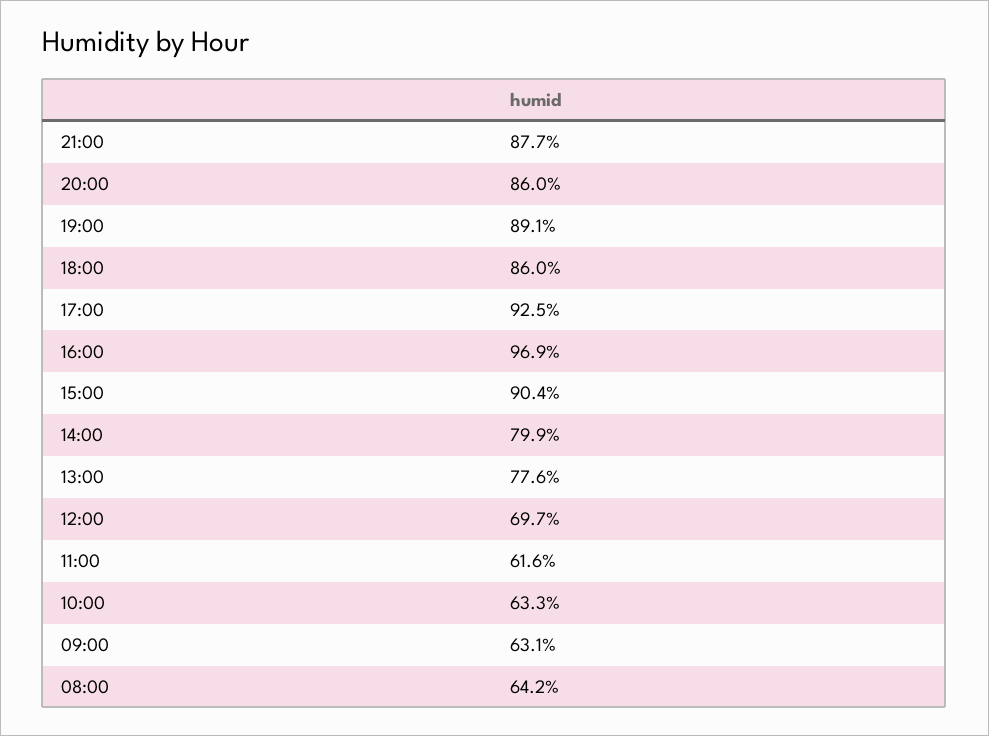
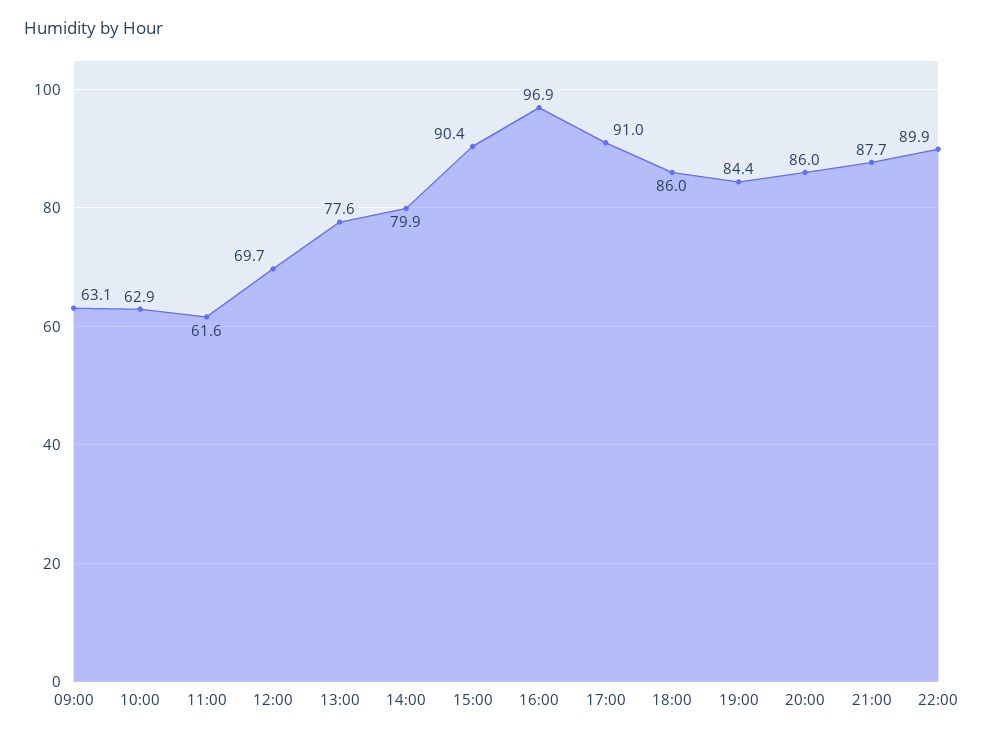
19:00: 89.1 -> 84.4
17:00: 92.5 -> 91
10:00: 63.3 -> 62.9
08:00: 64.2 -> none
22:00: none -> 89.9

